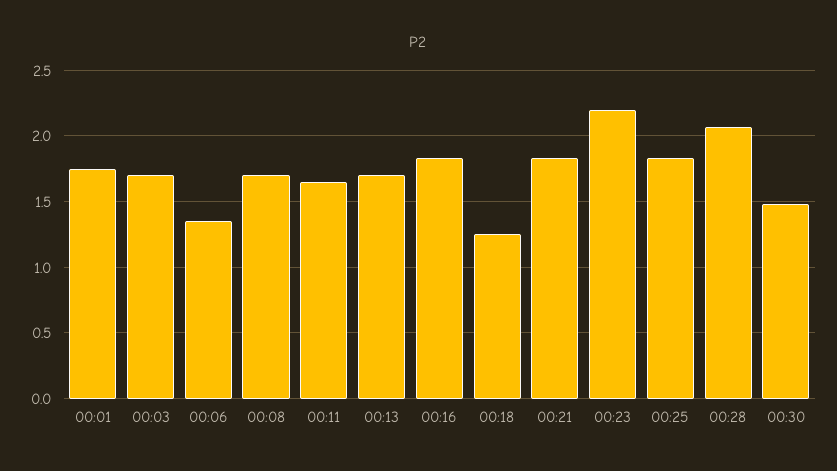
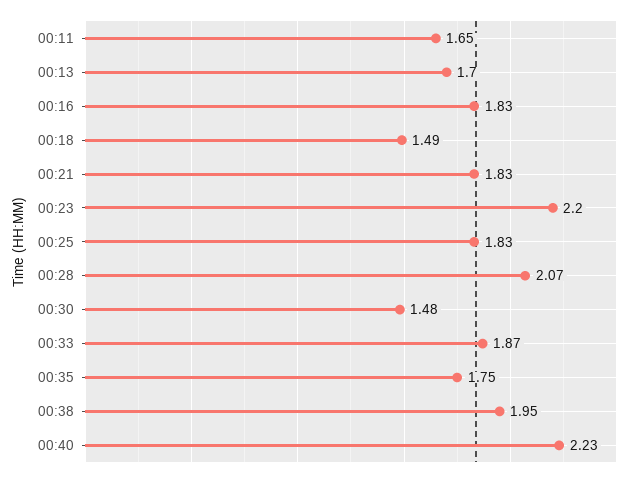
00:01: 1.75 -> none
00:03: 1.7 -> none
00:06: 1.35 -> none
00:08: 1.7 -> none
00:18: 1.25 -> 1.49
00:33: none -> 1.87
00:35: none -> 1.75
00:38: none -> 1.95
00:40: none -> 2.23

